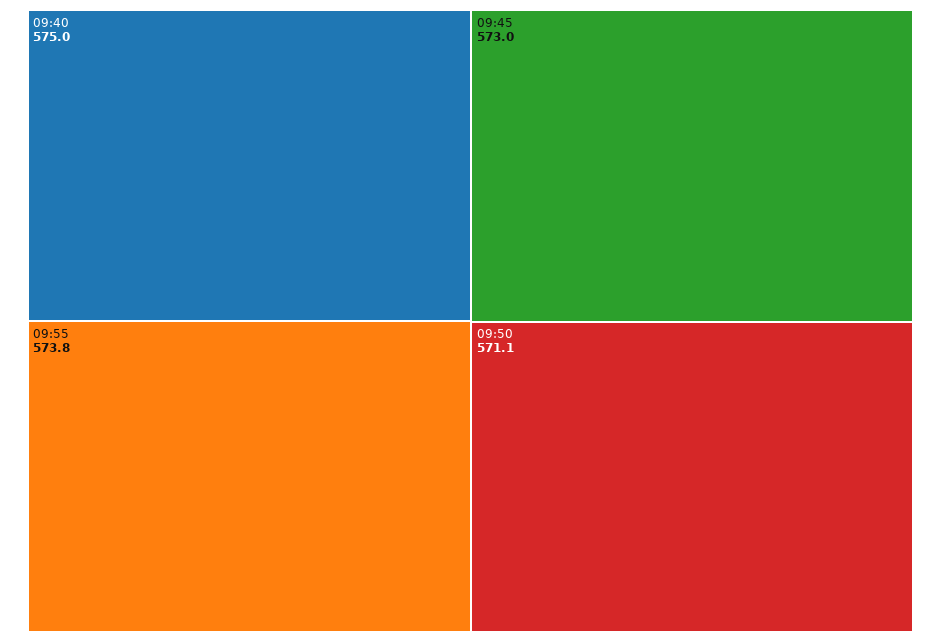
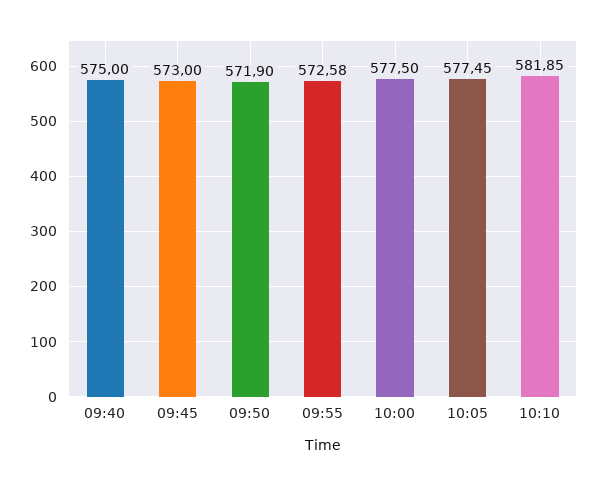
09:55: 573.8 -> 572.58
09:50: 571.1 -> 571.9
10:00: none -> 577.5
10:05: none -> 577.45
10:10: none -> 581.85

